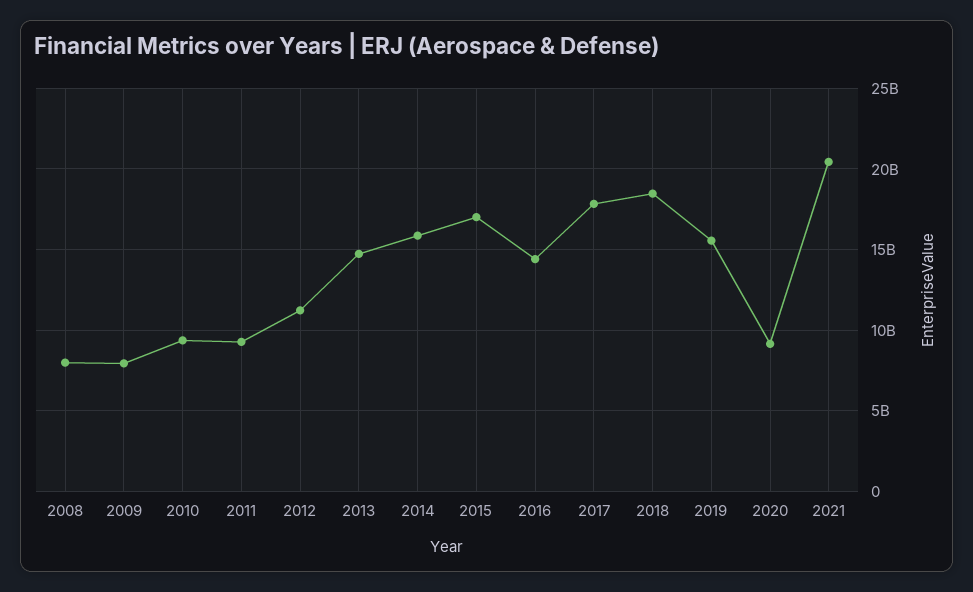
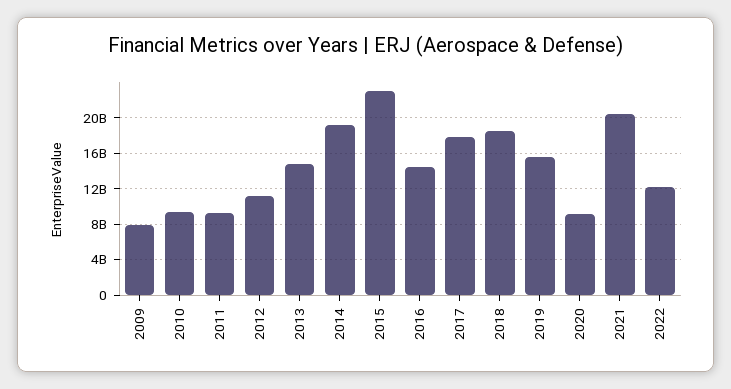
2008: 8000000000 -> none
2014: 16000000000 -> 19000000000
2015: 17000000000 -> 23000000000
2022: none -> 12000000000

